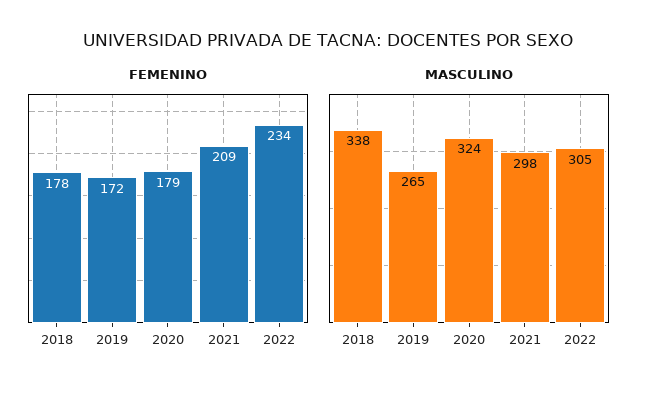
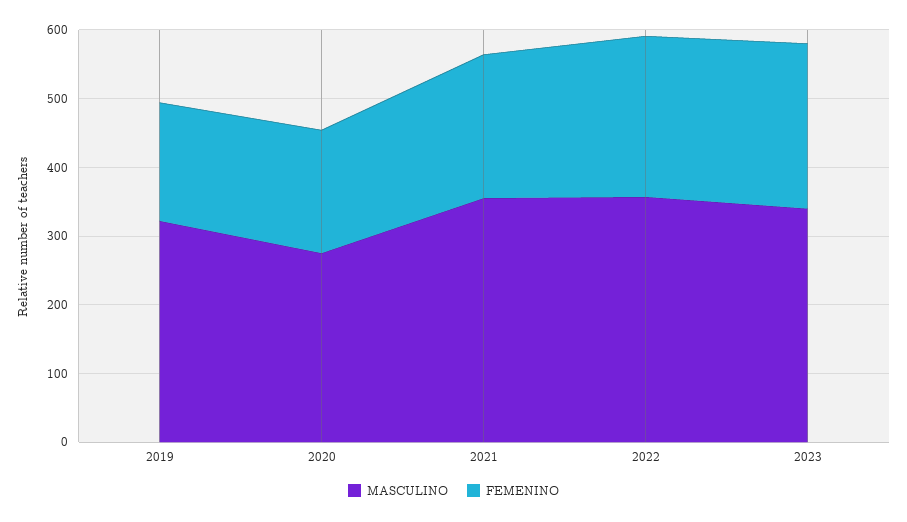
FEMENINO, 2018: 178 -> none
MASCULINO, 2018: 338 -> none
MASCULINO, 2019: 265 -> 320
MASCULINO, 2020: 324 -> 280
MASCULINO, 2021: 298 -> 360
MASCULINO, 2022: 305 -> 360
MASCULINO, 2023: none -> 340
FEMENINO, 2023: none -> 240

